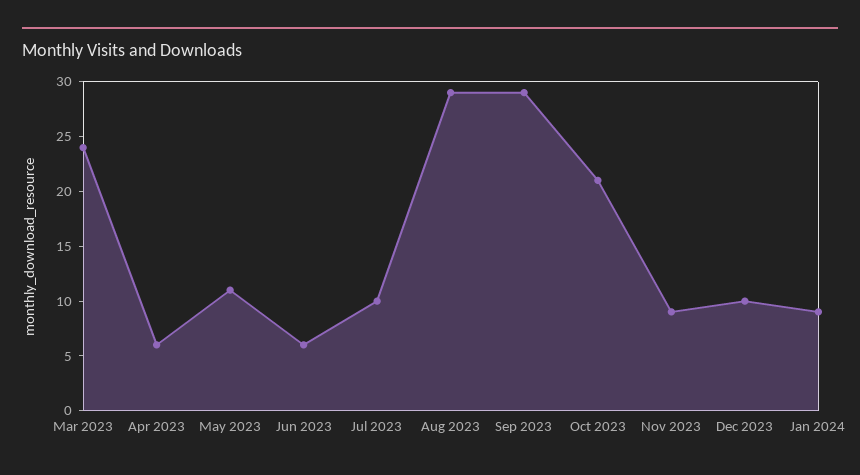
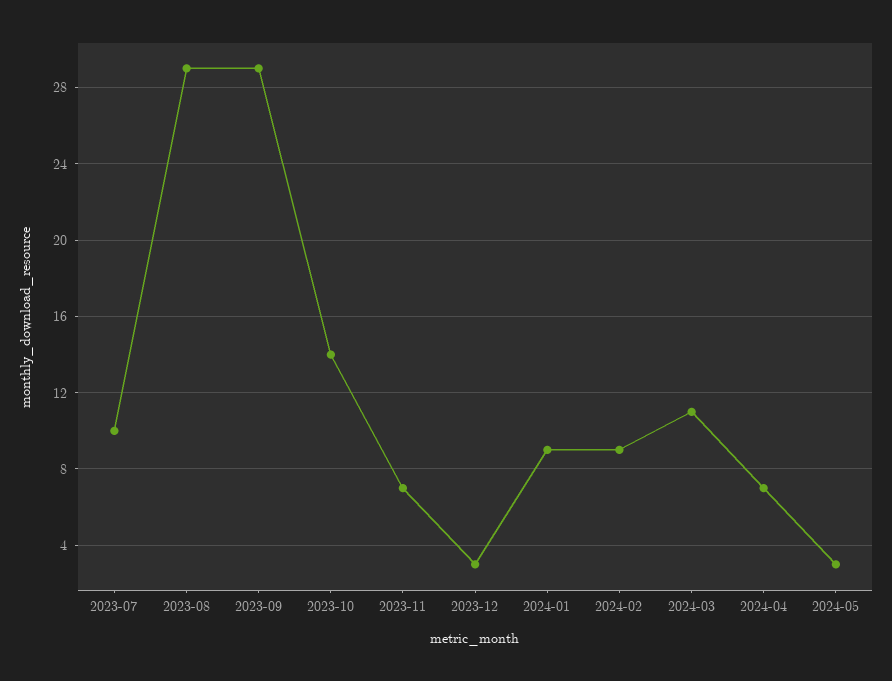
Mar 2023: 24 -> none
Apr 2023: 6 -> none
May 2023: 11 -> none
Jun 2023: 6 -> none
Oct 2023: 21 -> 14
Nov 2023: 9 -> 7
Dec 2023: 10 -> 3
2024-02: none -> 9
2024-03: none -> 11
2024-04: none -> 7
2024-05: none -> 3

